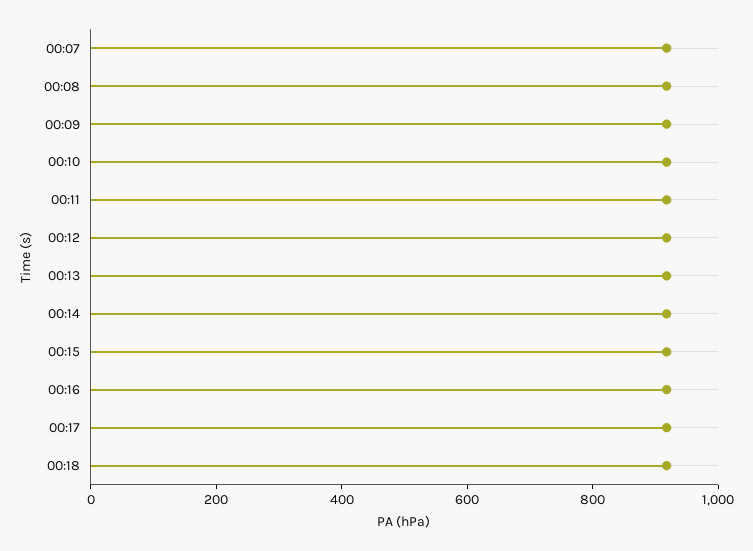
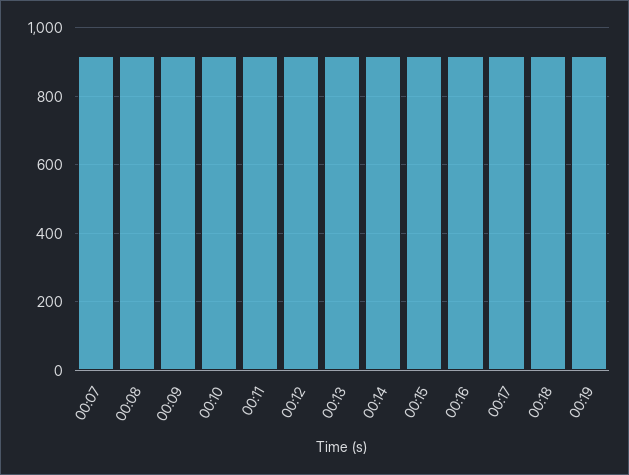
00:19: none -> 920

